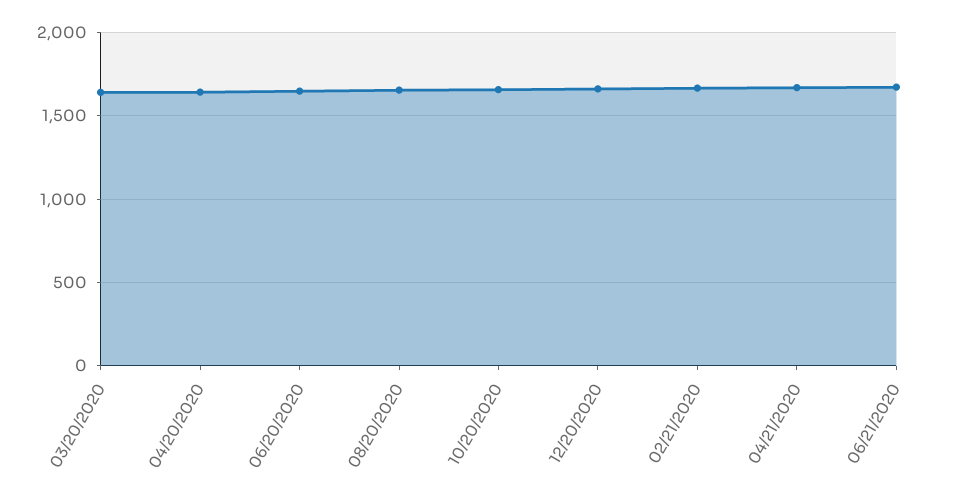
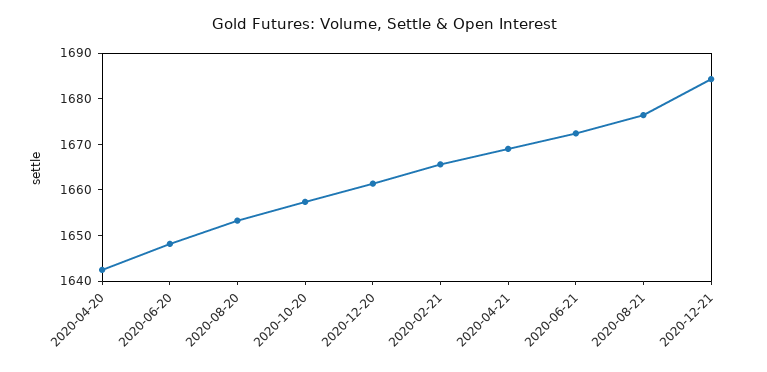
03/20/2020: 1650 -> none
2020-08-21: none -> 1676
2020-12-21: none -> 1684

